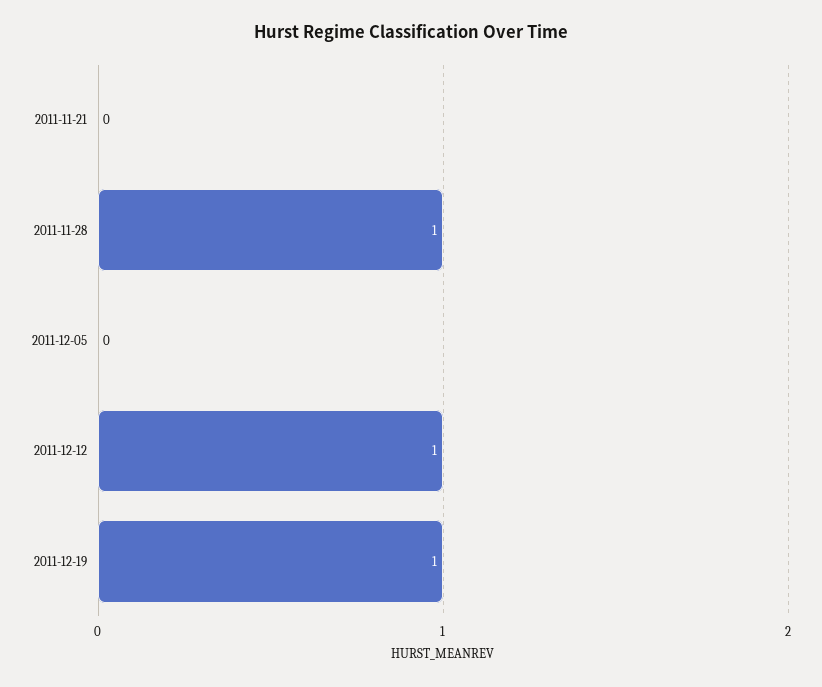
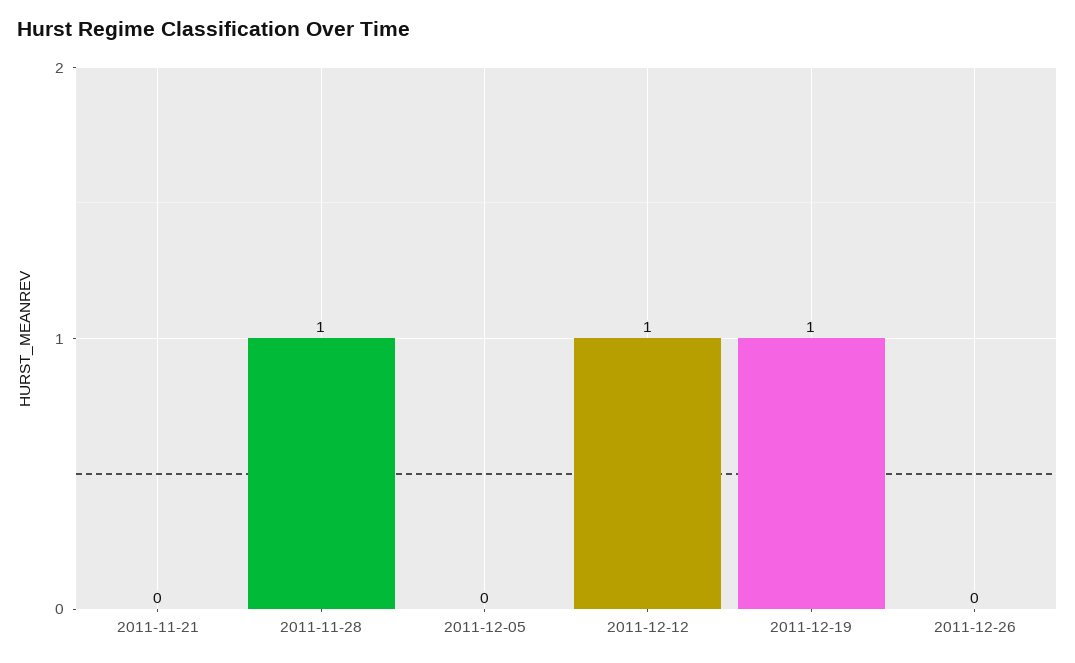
2011-12-26: none -> 0

